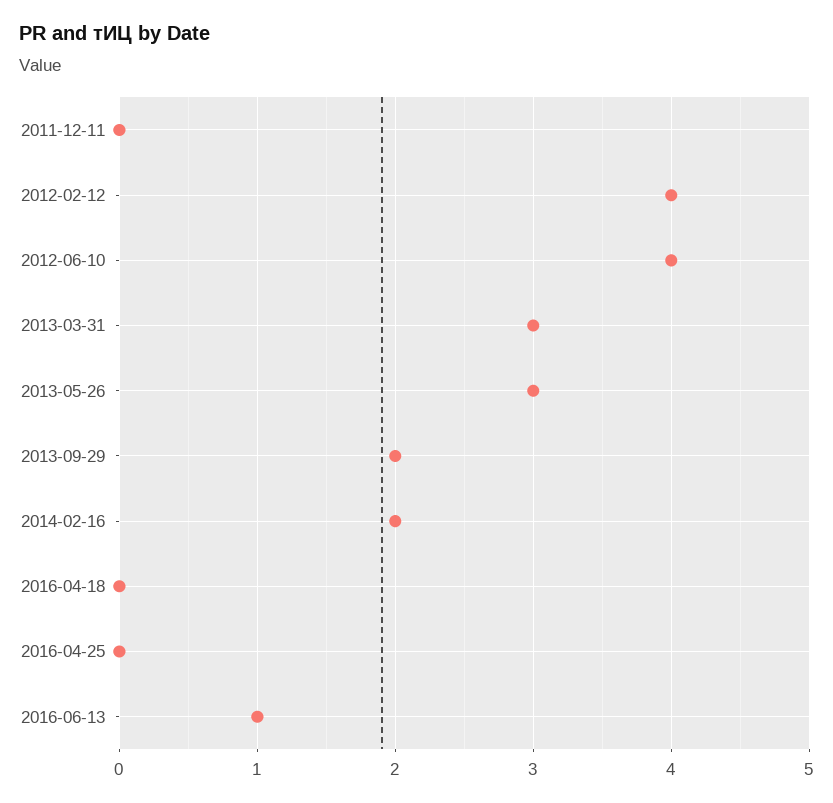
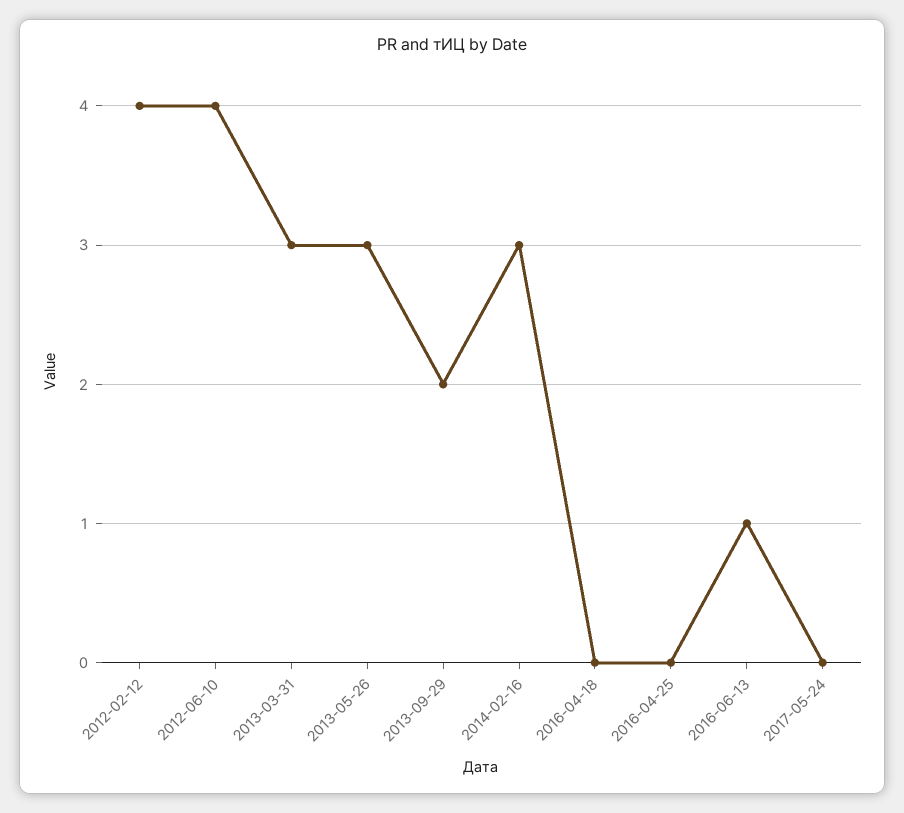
2011-12-11: 0 -> none
2014-02-16: 2 -> 3
2017-05-24: none -> 0

